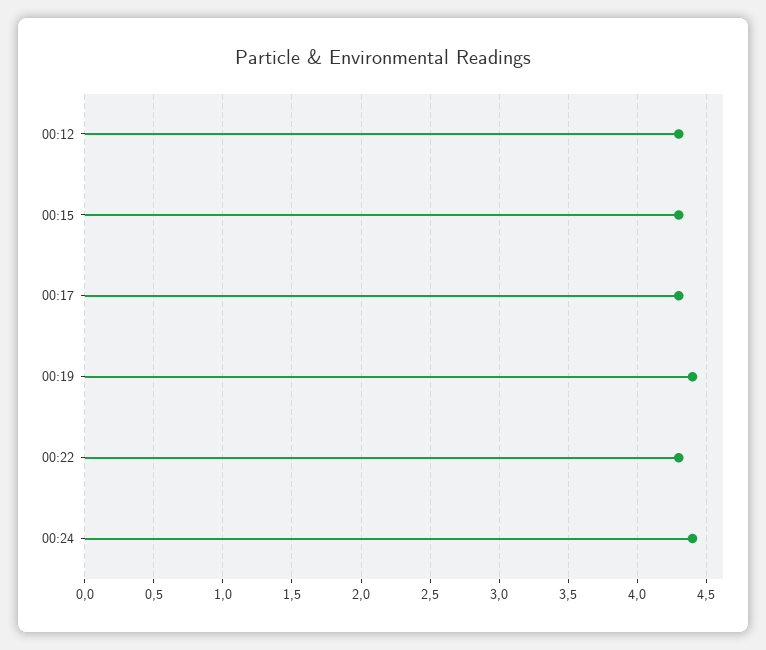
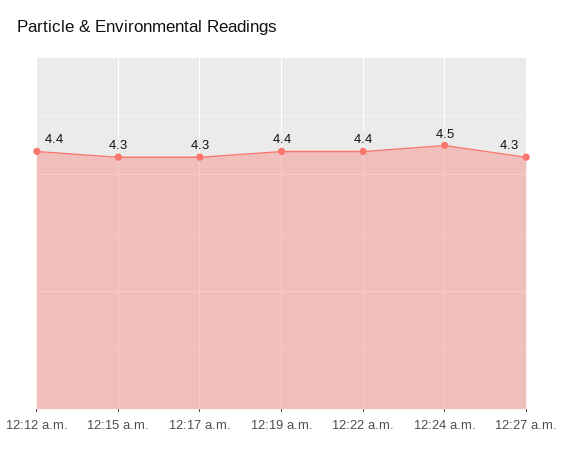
00:12: 4.3 -> 4.4
00:22: 4.3 -> 4.4
00:24: 4.4 -> 4.5
12:27 a.m.: none -> 4.3

